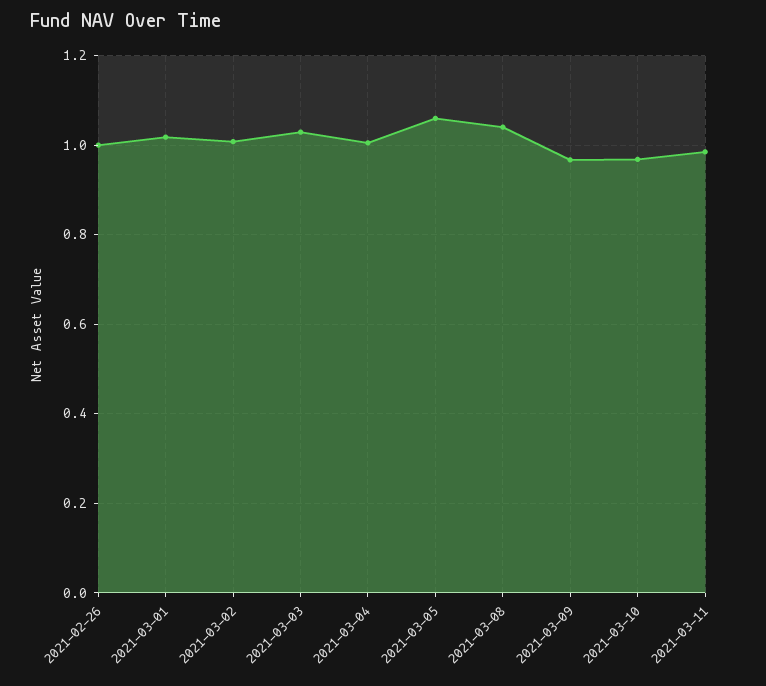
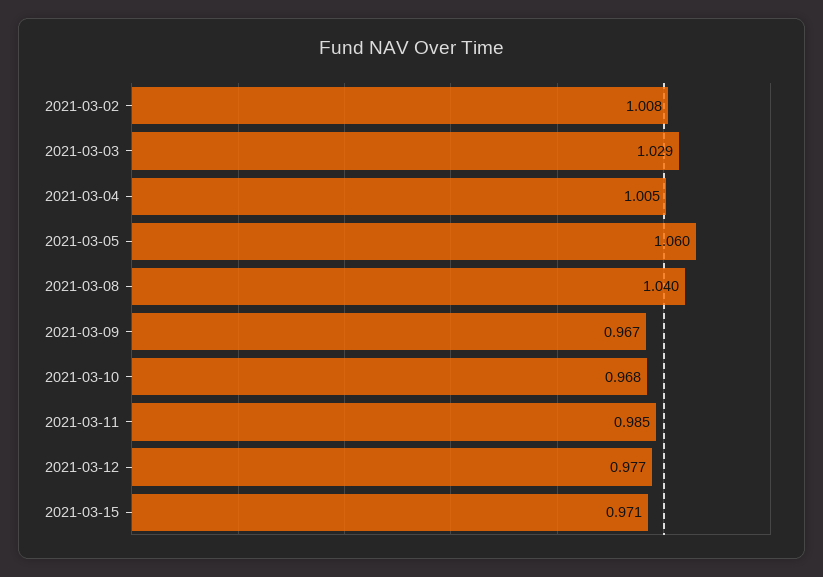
2021-02-26: 1 -> none
2021-03-01: 1.02 -> none
2021-03-12: none -> 0.977
2021-03-15: none -> 0.971

